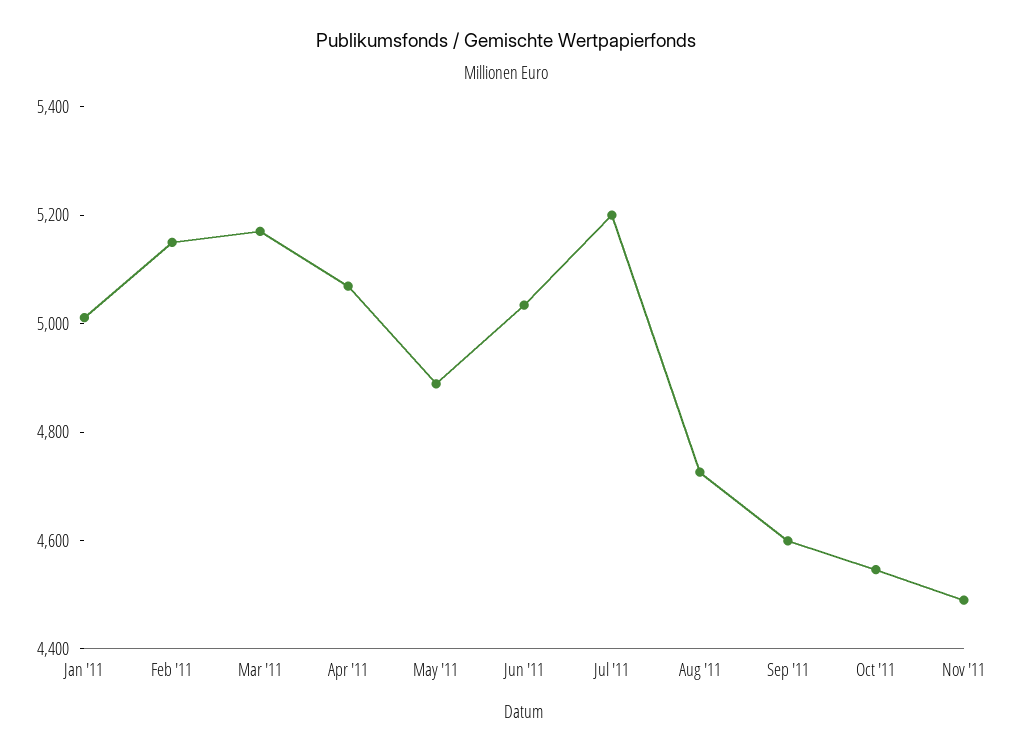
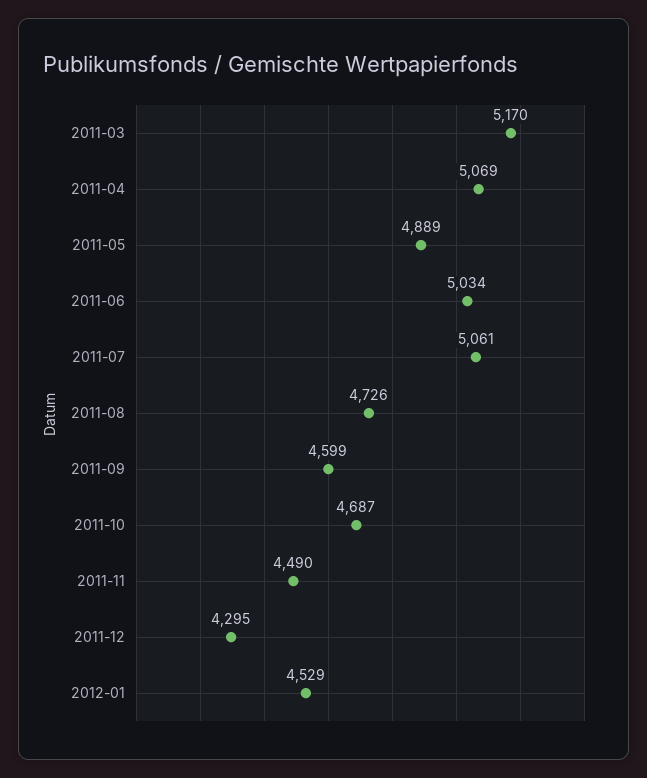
Jan '11: 5000 -> none
Feb '11: 5150 -> none
Jul '11: 5200 -> 5061
Oct '11: 4550 -> 4687
2011-12: none -> 4295
2012-01: none -> 4529

